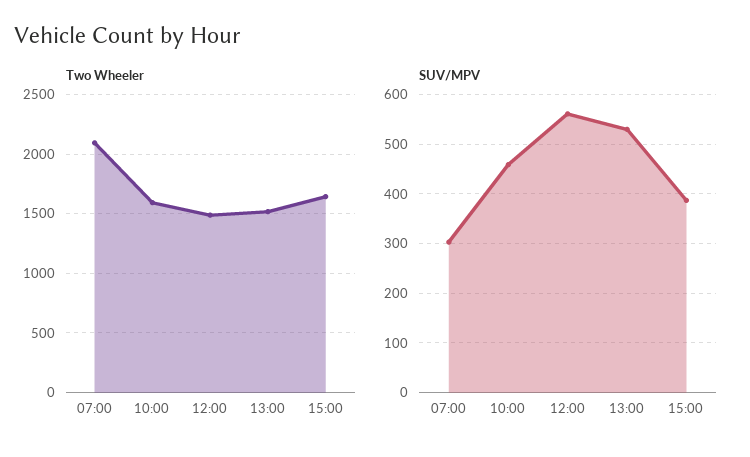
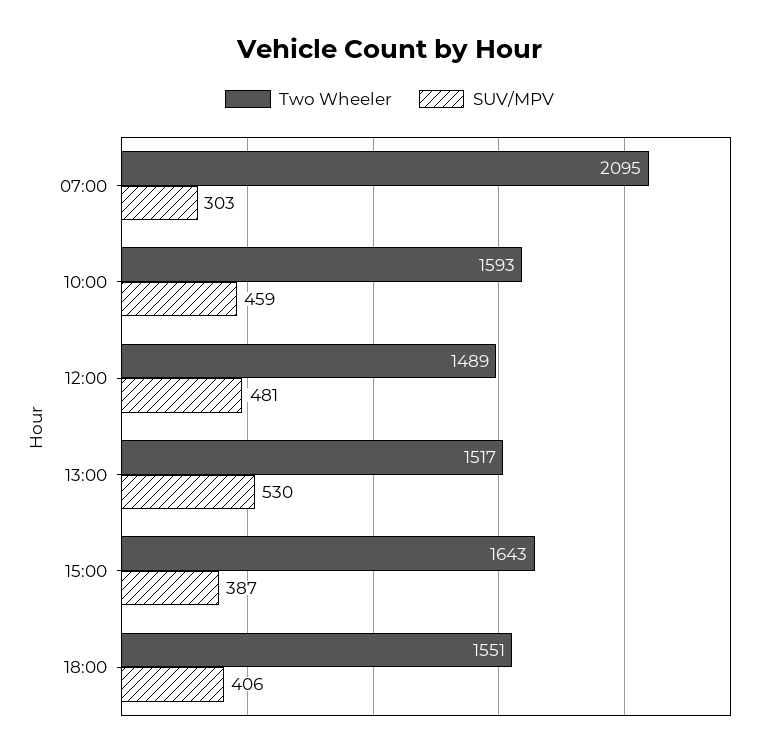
SUV/MPV, 12:00: 560 -> 481
Two Wheeler, 18:00: none -> 1551
SUV/MPV, 18:00: none -> 406

